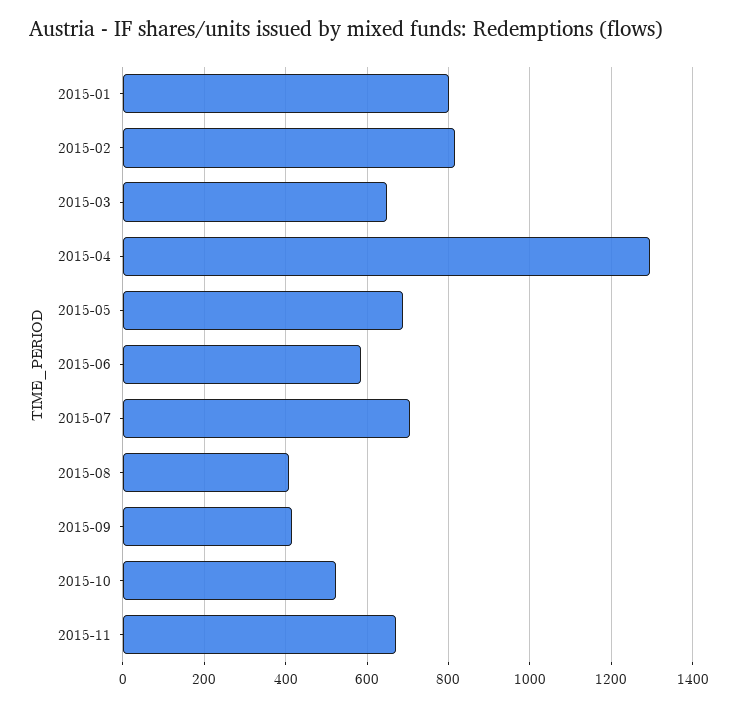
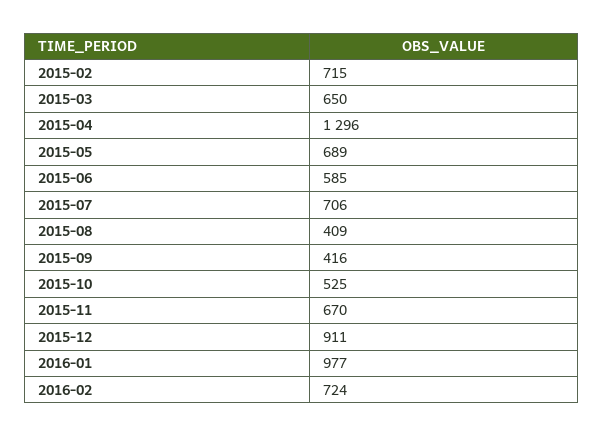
2015-01: 800 -> none
2015-02: 820 -> 715
2015-12: none -> 911
2016-01: none -> 977
2016-02: none -> 724

